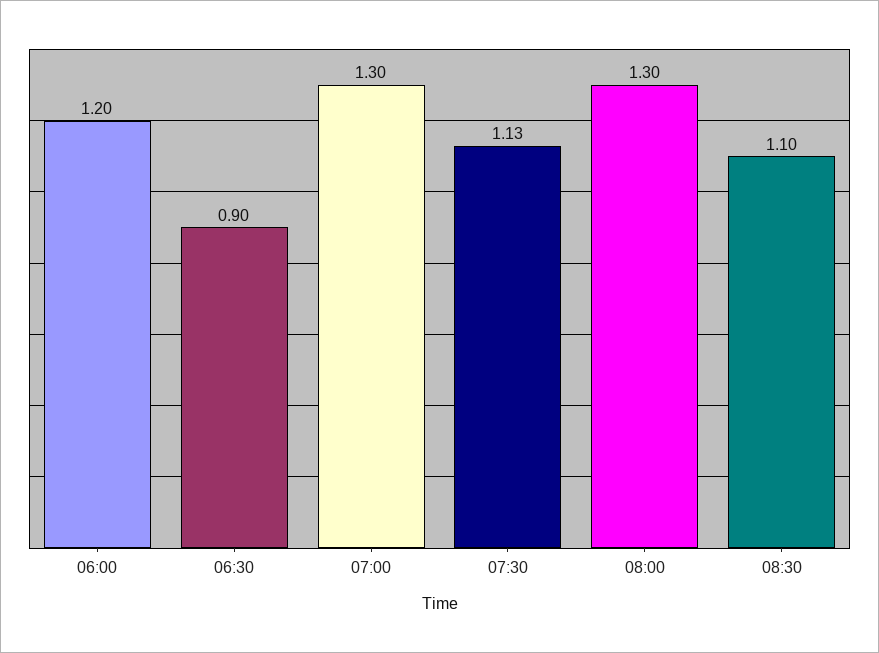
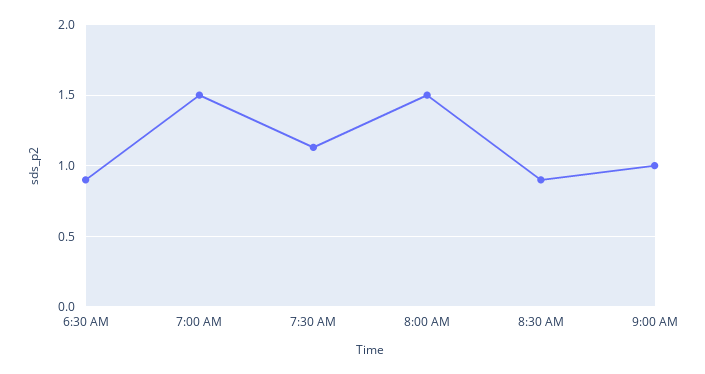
06:00: 1.2 -> none
07:00: 1.3 -> 1.5
08:00: 1.3 -> 1.5
08:30: 1.1 -> 0.9
9:00 AM: none -> 1

